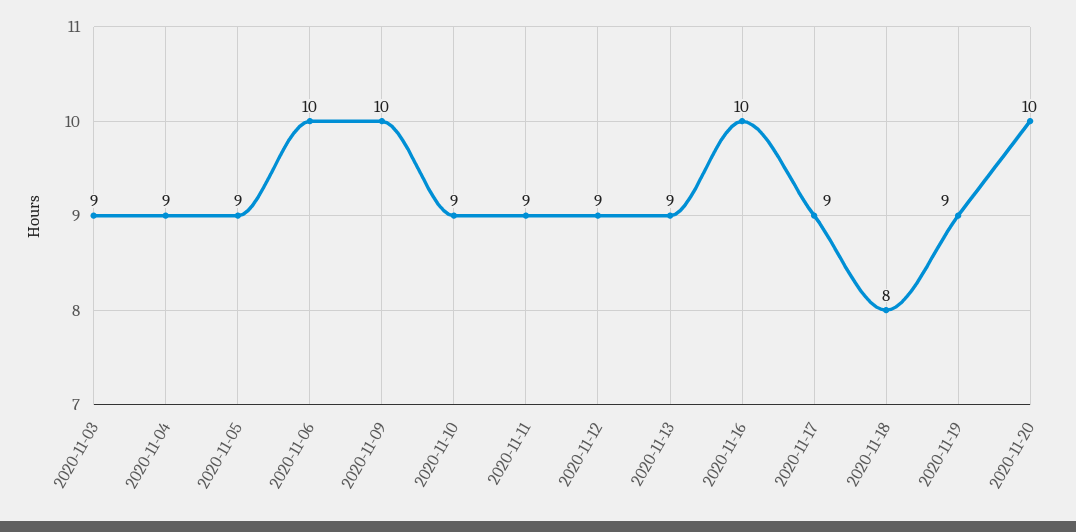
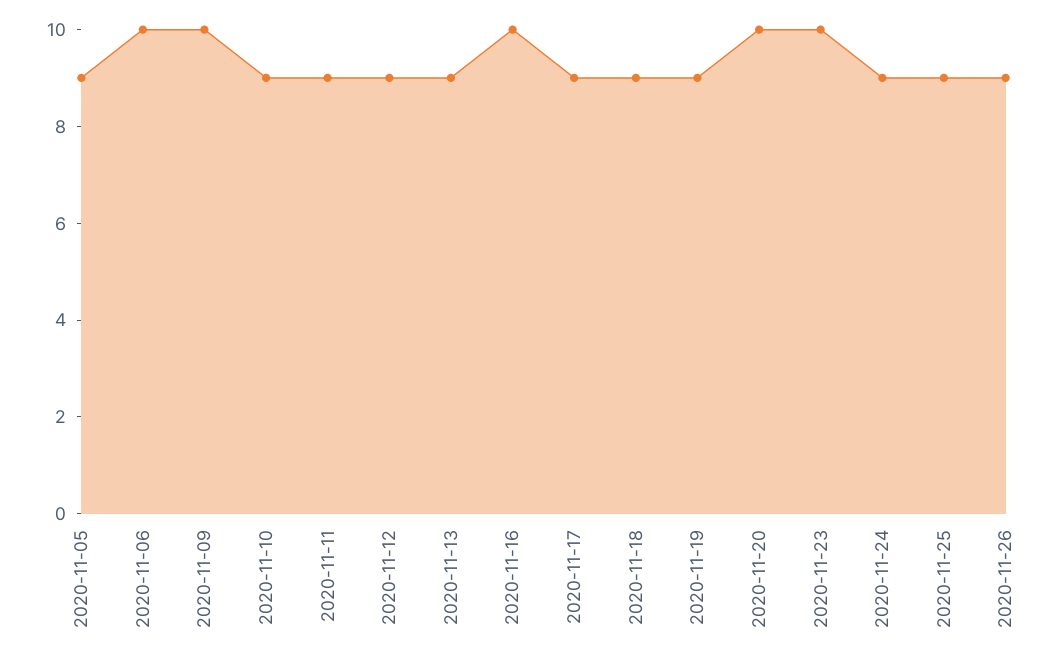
2020-11-03: 9 -> none
2020-11-04: 9 -> none
2020-11-18: 8 -> 9
2020-11-23: none -> 10
2020-11-24: none -> 9
2020-11-25: none -> 9
2020-11-26: none -> 9

